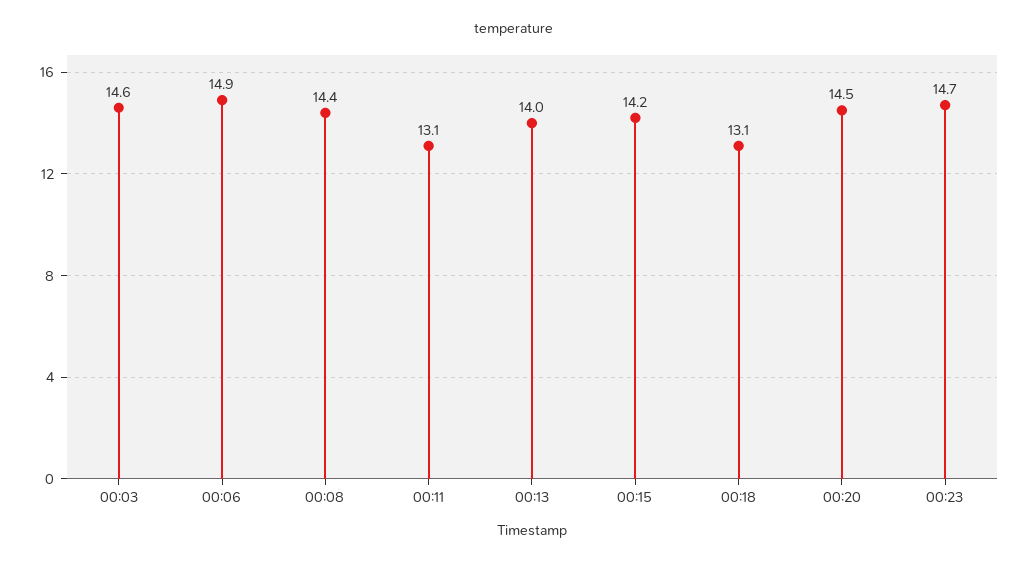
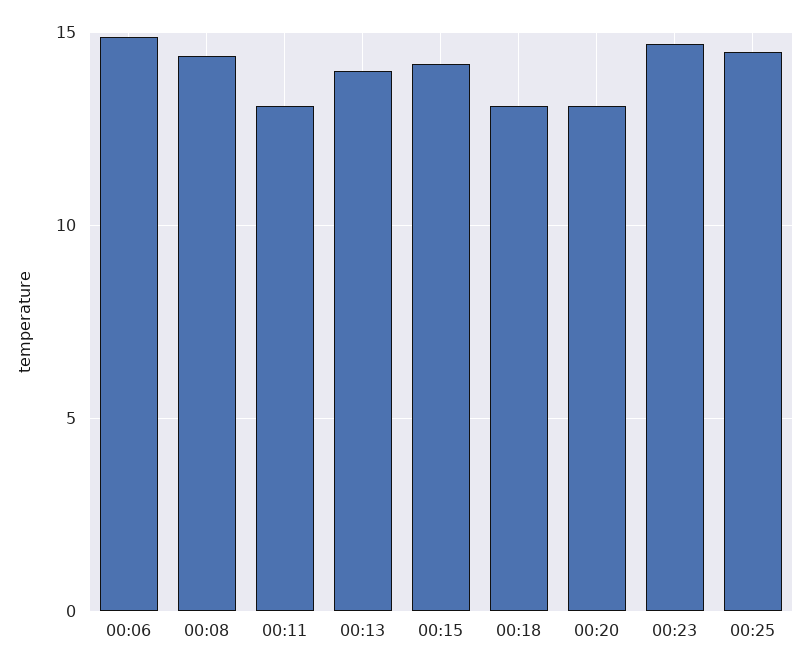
00:03: 14.6 -> none
00:20: 14.5 -> 13
00:25: none -> 14.5

